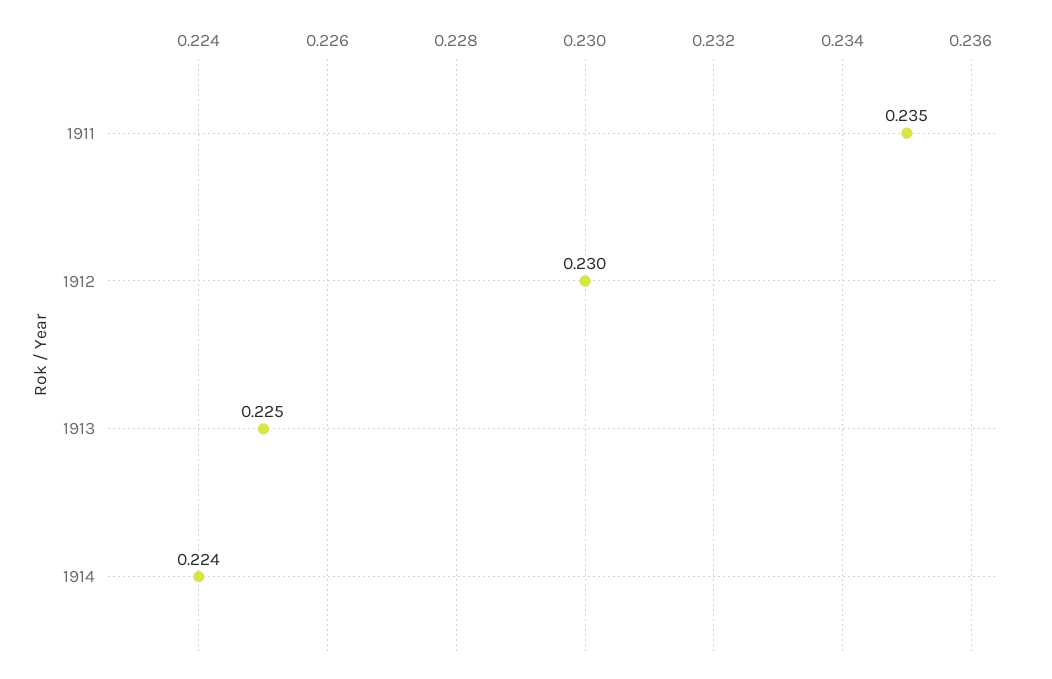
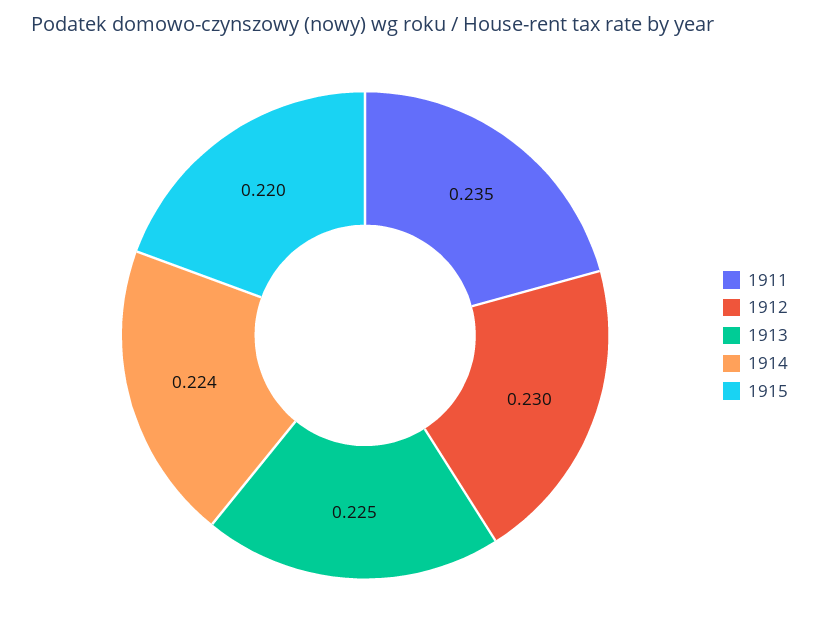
1915: none -> 0.22

